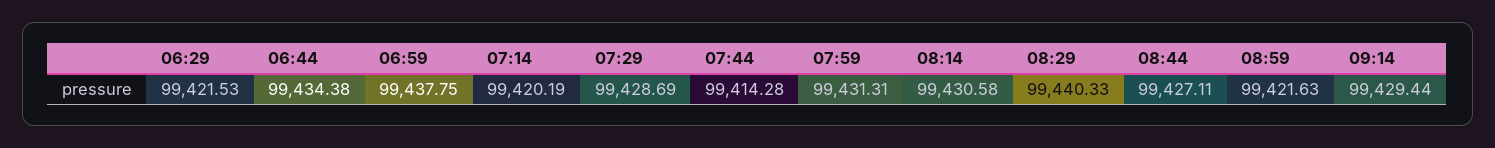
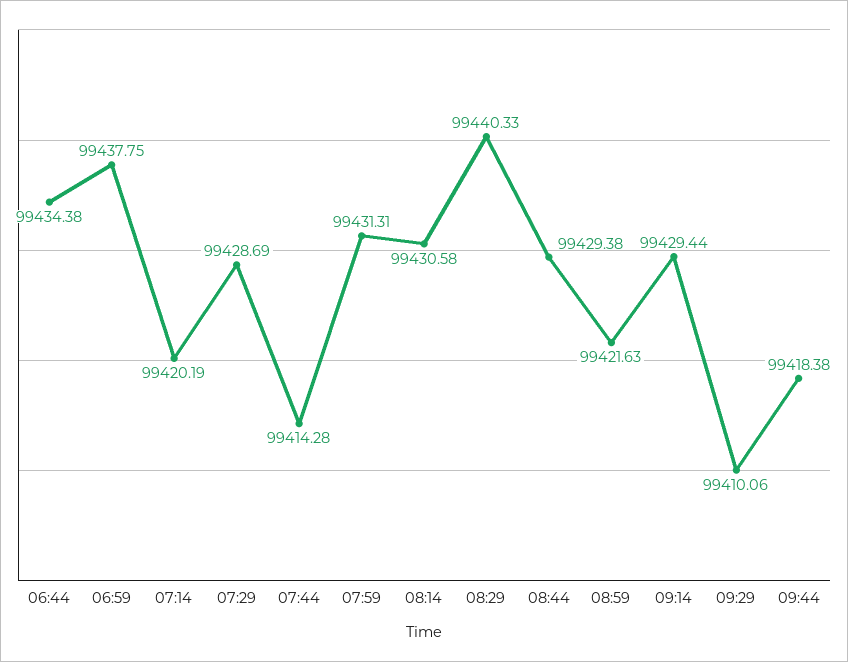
06:29: 99421.53 -> none
08:44: 99427.11 -> 99429.38
09:29: none -> 99410.06
09:44: none -> 99418.38

